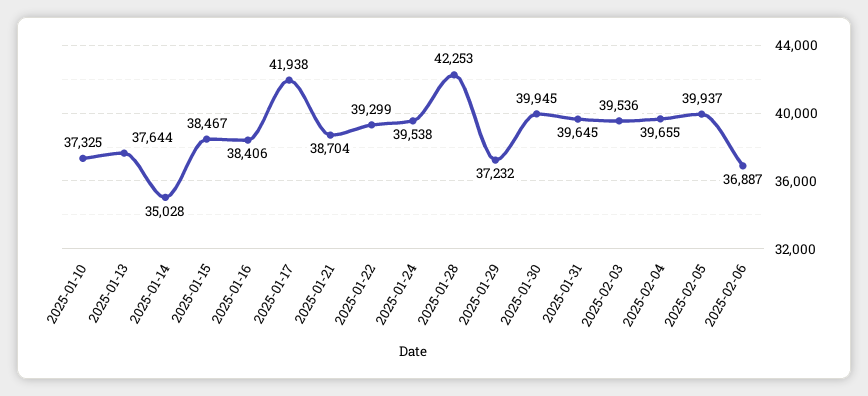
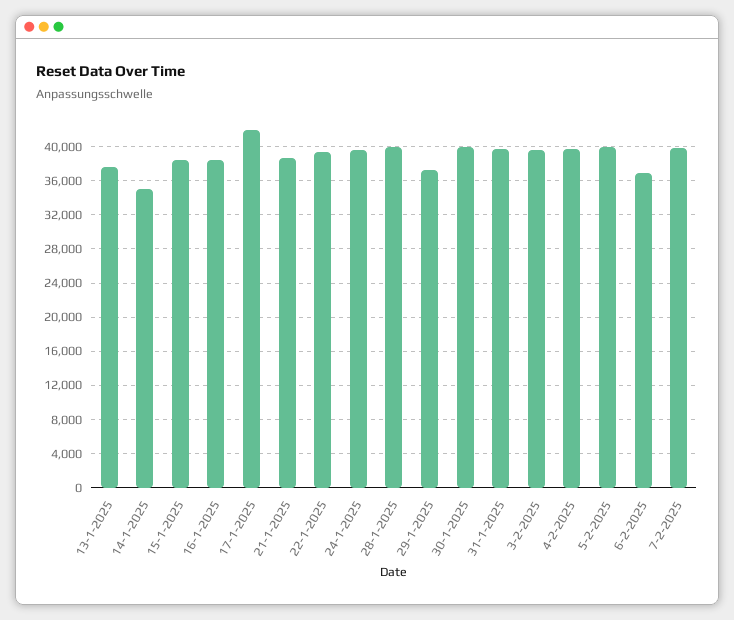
2025-01-10: 37325 -> none
2025-01-28: 42253 -> 40000
7-2-2025: none -> 40000

